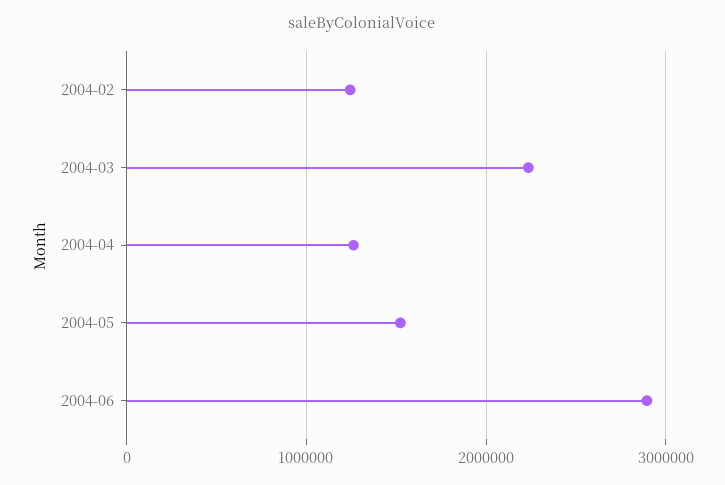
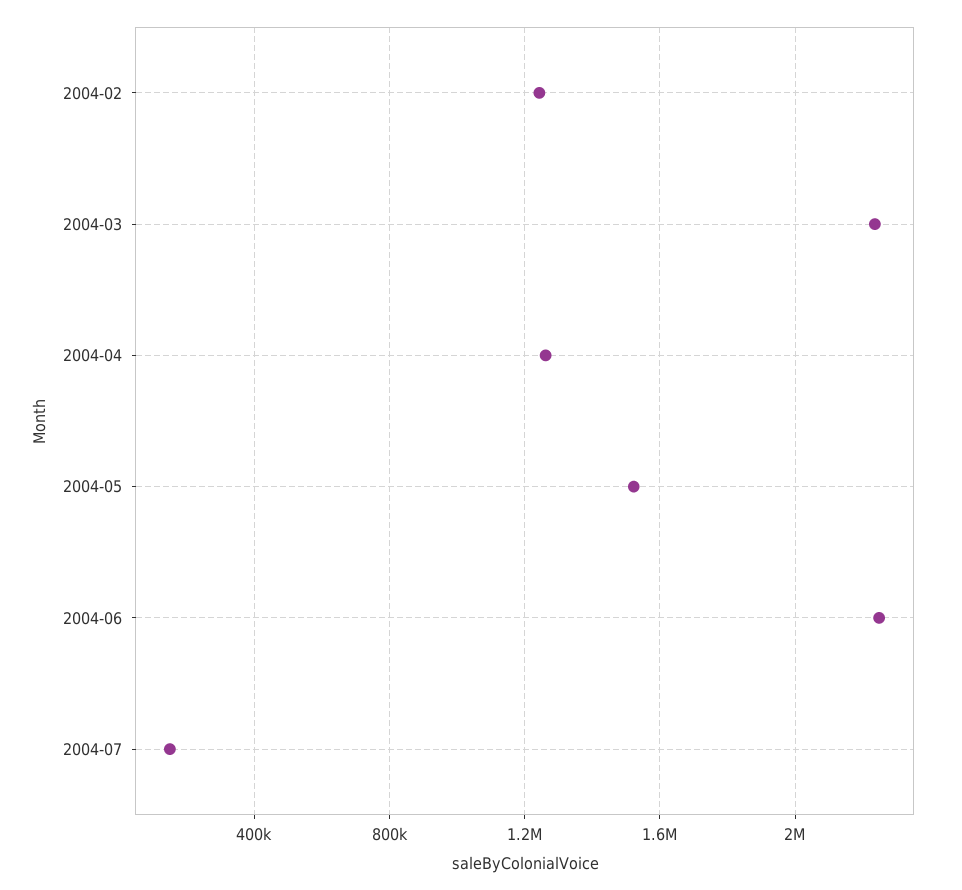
2004-06: 2900000 -> 2250000
2004-07: none -> 150000

